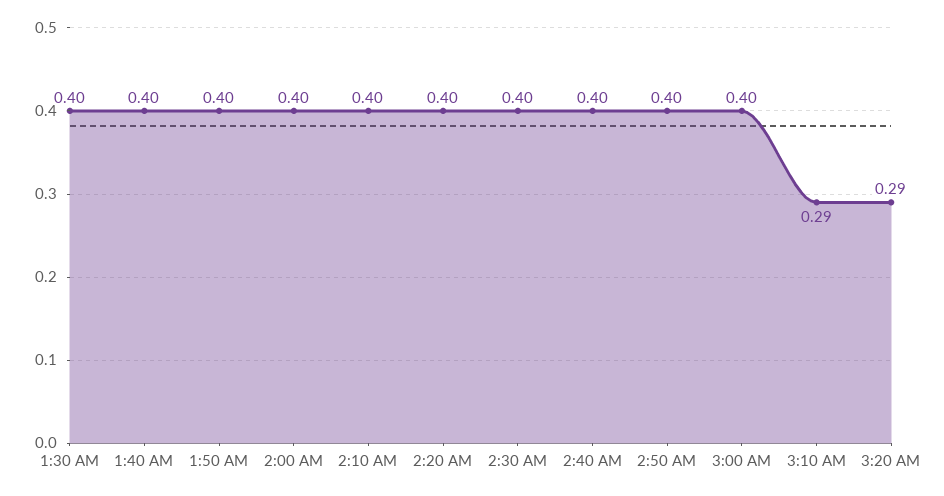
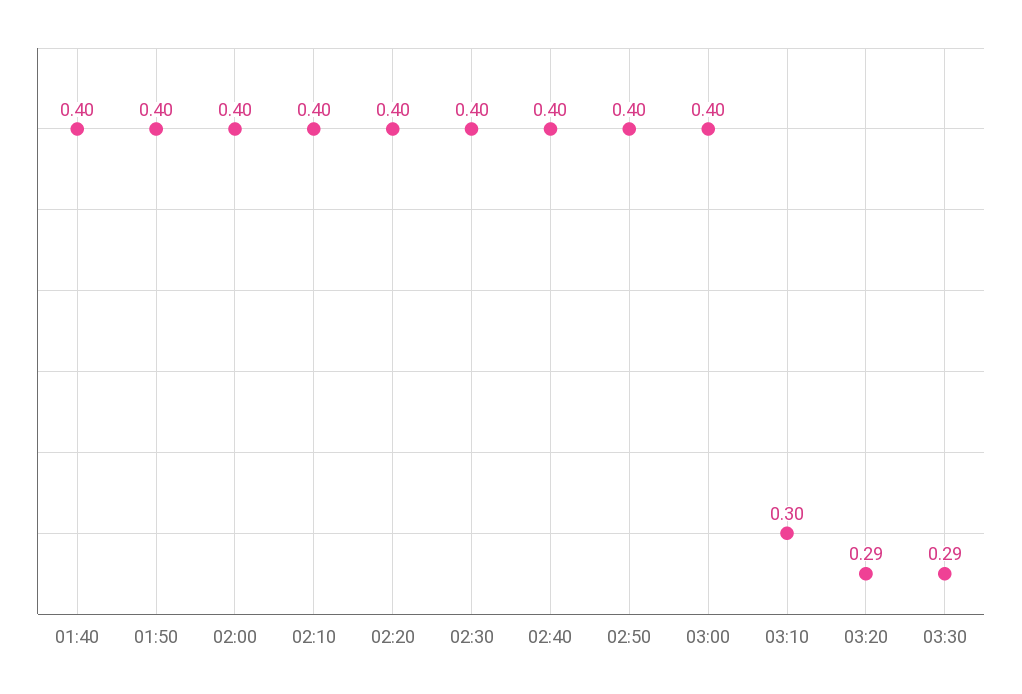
1:30 AM: 0.4 -> none
3:10 AM: 0.29 -> 0.3
03:30: none -> 0.29

